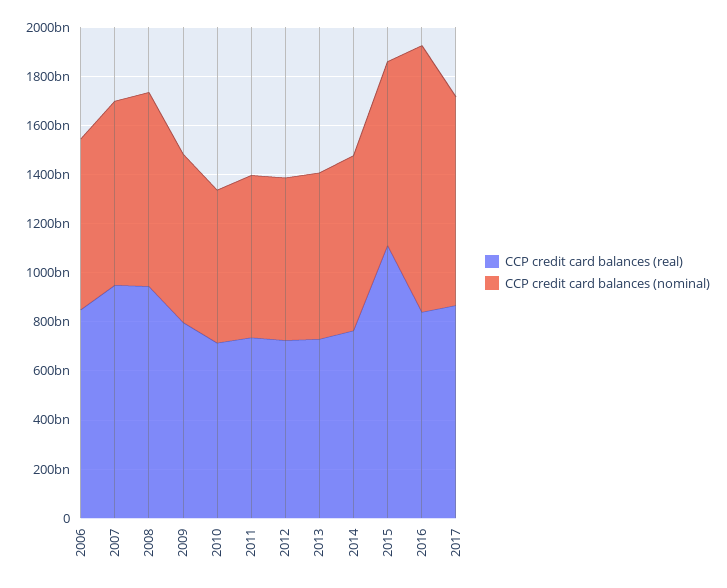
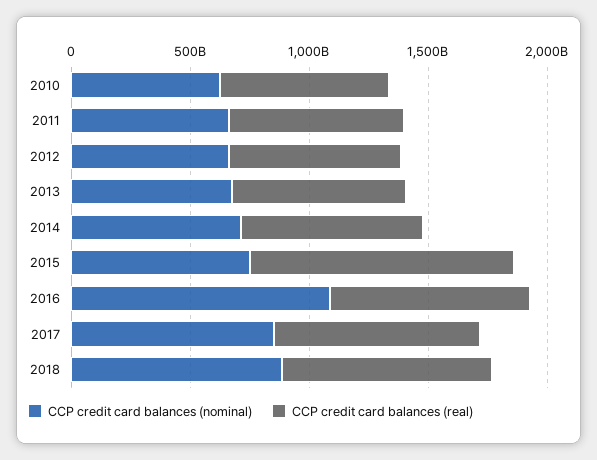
CCP credit card balances (real), 2006: 850000000000 -> none
CCP credit card balances (nominal), 2006: 700000000000 -> none
CCP credit card balances (real), 2007: 950000000000 -> none
CCP credit card balances (nominal), 2007: 750000000000 -> none
CCP credit card balances (real), 2008: 950000000000 -> none
CCP credit card balances (nominal), 2008: 800000000000 -> none
CCP credit card balances (real), 2009: 800000000000 -> none
CCP credit card balances (nominal), 2009: 700000000000 -> none
CCP credit card balances (nominal), 2018: none -> 900000000000
CCP credit card balances (real), 2018: none -> 900000000000

